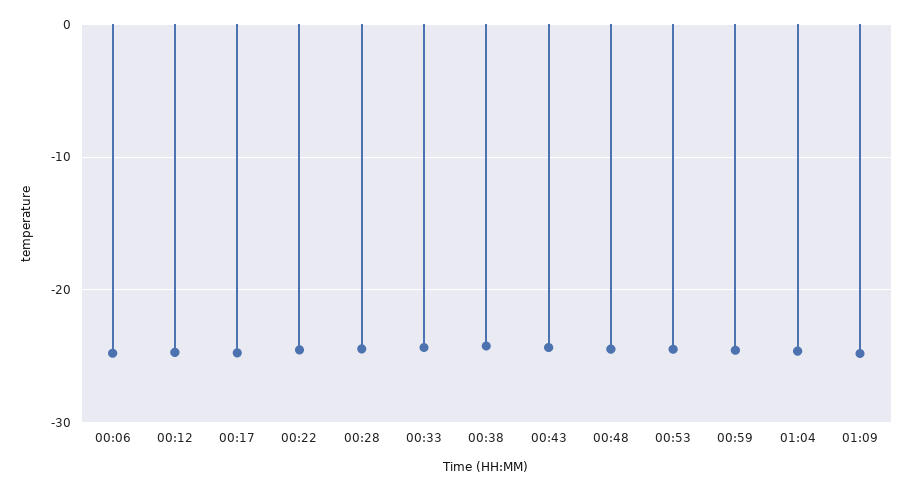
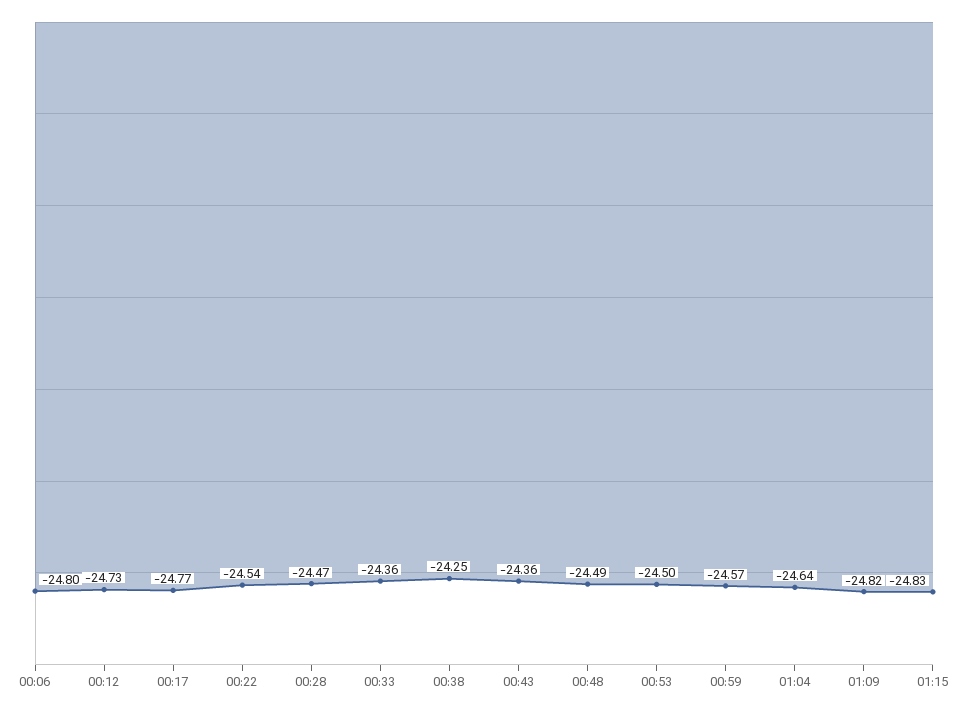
01:15: none -> -24.83

